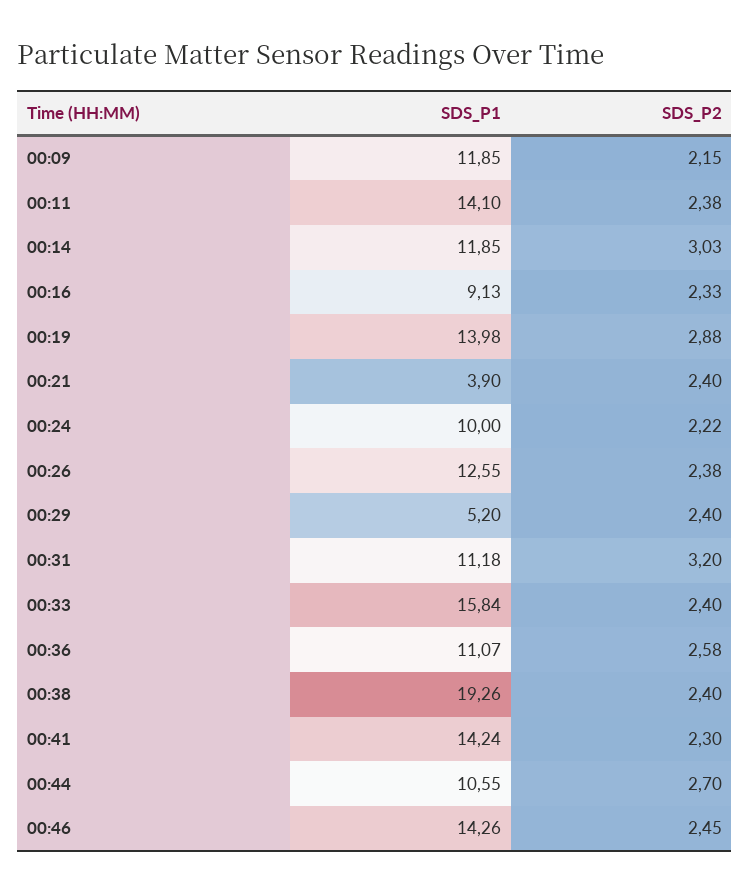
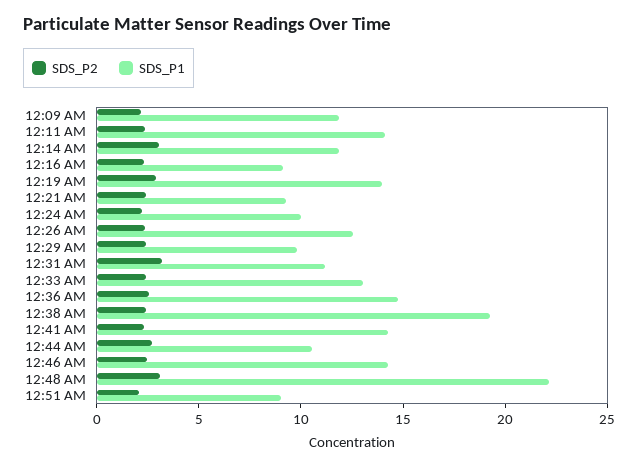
SDS_P1, 00:21: 3.9 -> 9
SDS_P1, 00:29: 5.2 -> 10
SDS_P1, 00:33: 15.84 -> 13
SDS_P1, 00:36: 11.07 -> 15
SDS_P2, 12:48 AM: none -> 3
SDS_P1, 12:48 AM: none -> 22
SDS_P2, 12:51 AM: none -> 2
SDS_P1, 12:51 AM: none -> 9

